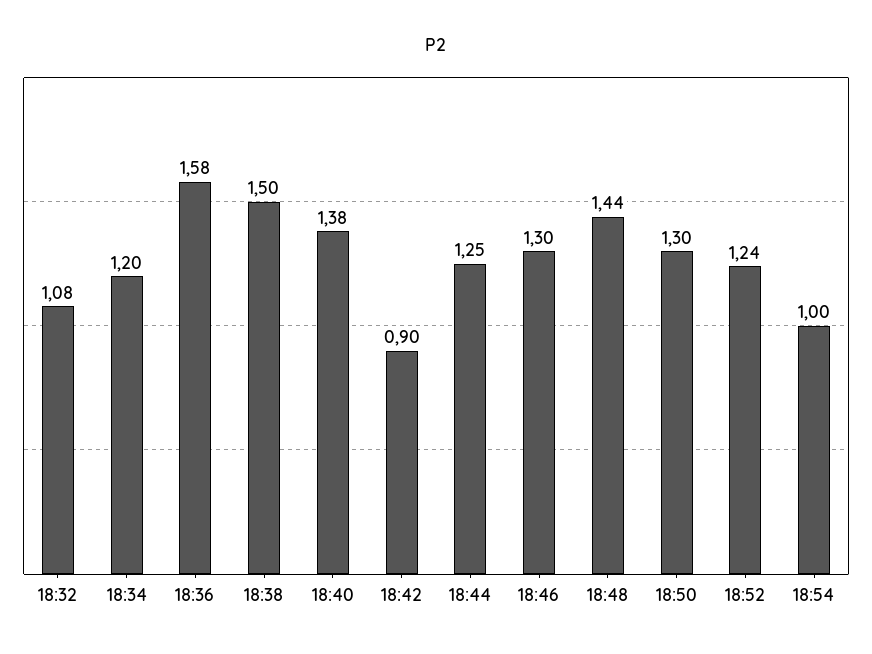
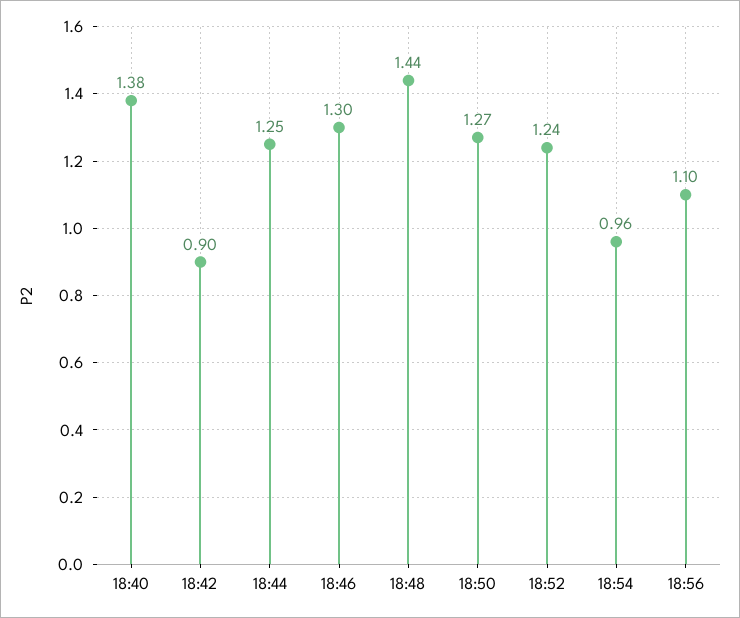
18:32: 1.08 -> none
18:34: 1.2 -> none
18:36: 1.58 -> none
18:38: 1.5 -> none
18:50: 1.3 -> 1.27
18:54: 1 -> 0.96
18:56: none -> 1.1

